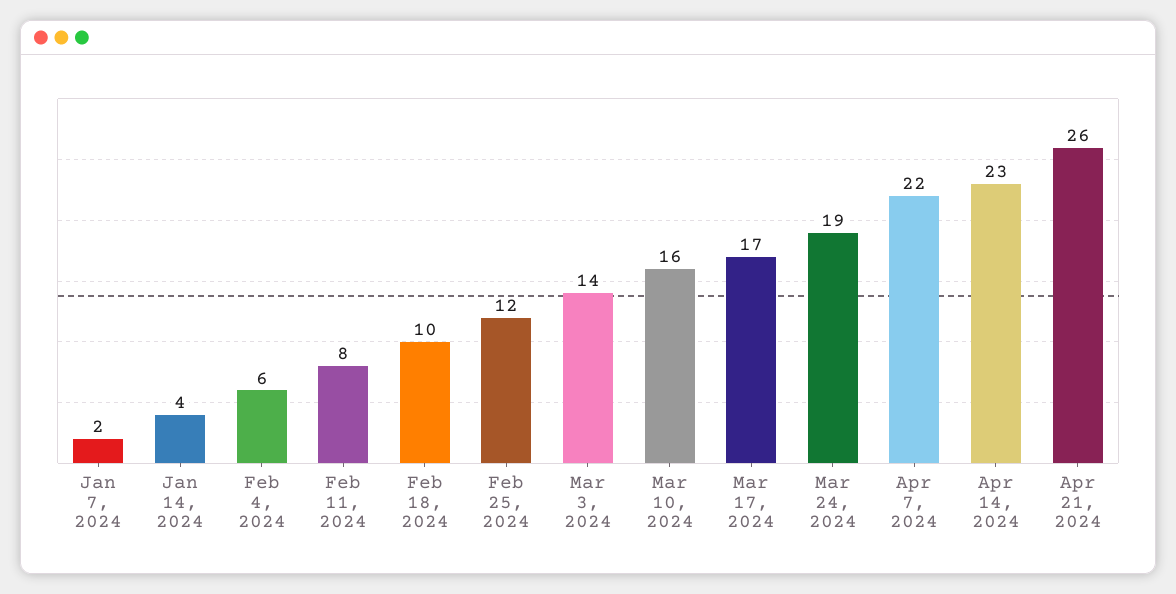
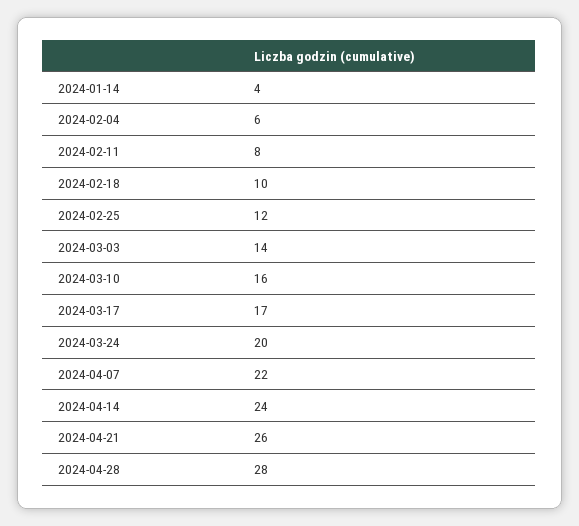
Jan 7, 2024: 2 -> none
Mar 24, 2024: 19 -> 20
Apr 14, 2024: 23 -> 24
2024-04-28: none -> 28

